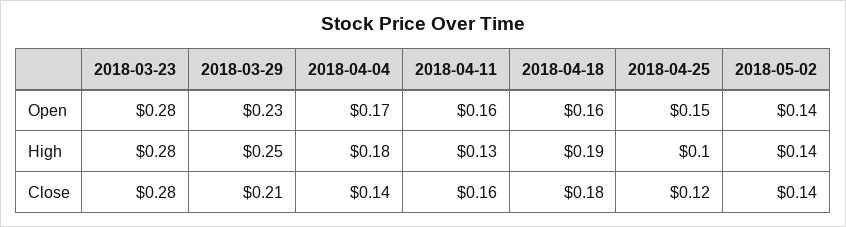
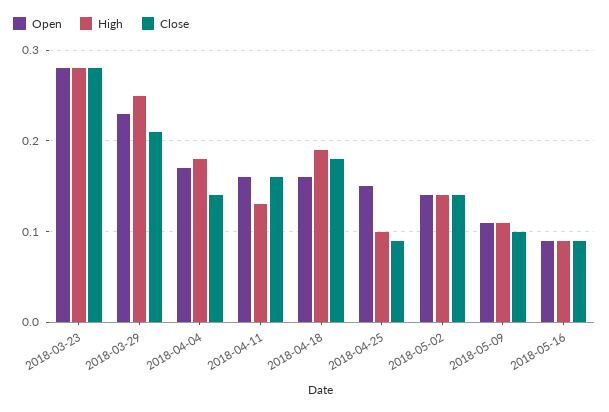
Close, 2018-04-25: 0.12 -> 0.09
Open, 2018-05-09: none -> 0.11
High, 2018-05-09: none -> 0.11
Close, 2018-05-09: none -> 0.1
Open, 2018-05-16: none -> 0.09
High, 2018-05-16: none -> 0.09
Close, 2018-05-16: none -> 0.09

